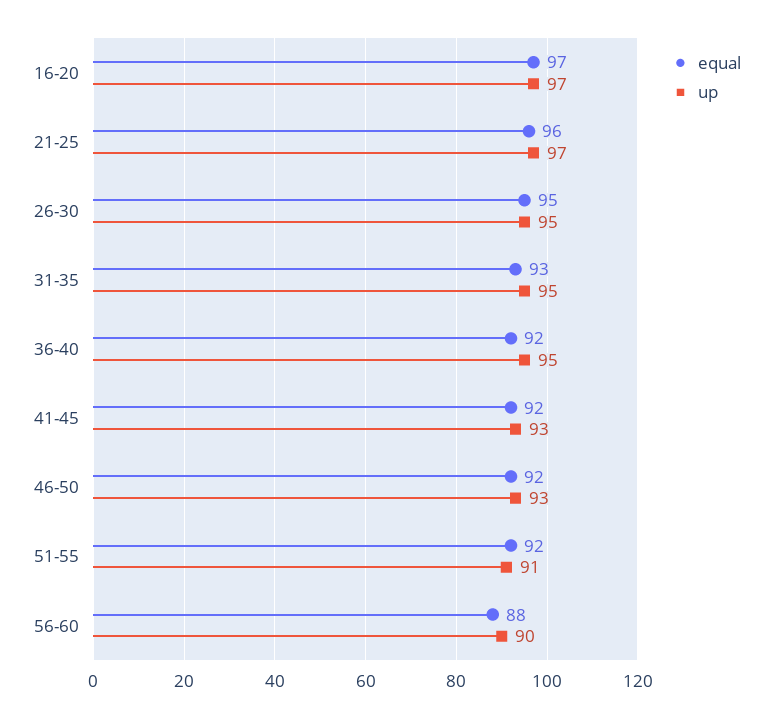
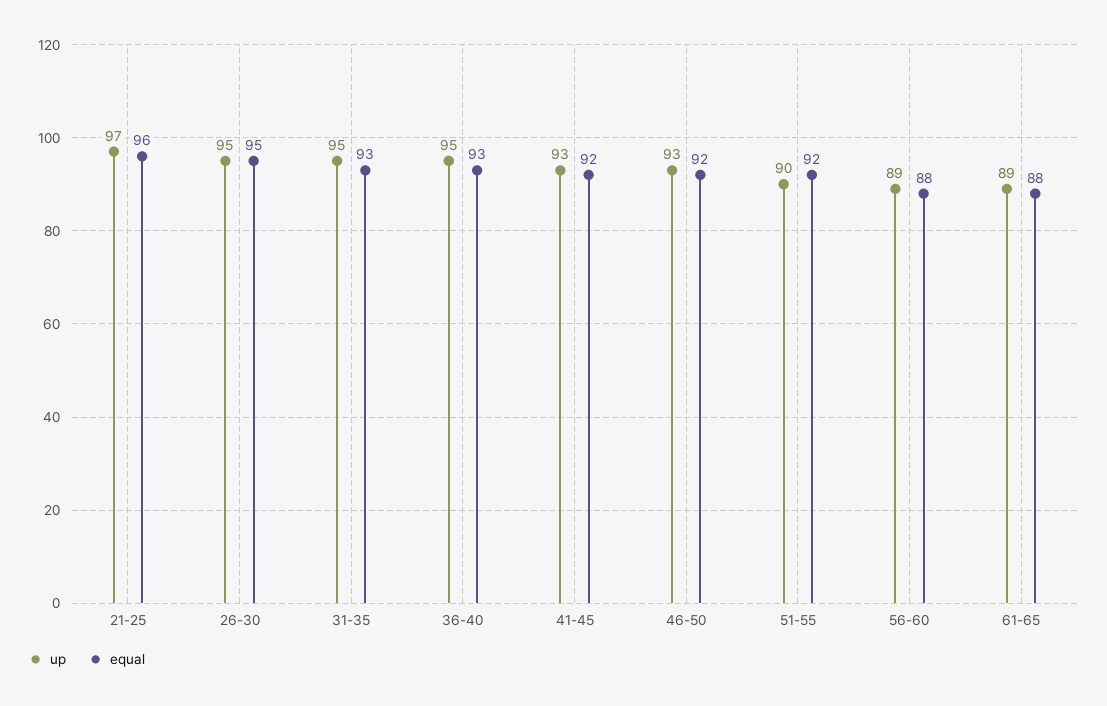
equal, 16-20: 97 -> none
up, 16-20: 97 -> none
equal, 36-40: 92 -> 93
up, 51-55: 91 -> 90
up, 56-60: 90 -> 89
up, 61-65: none -> 89
equal, 61-65: none -> 88

